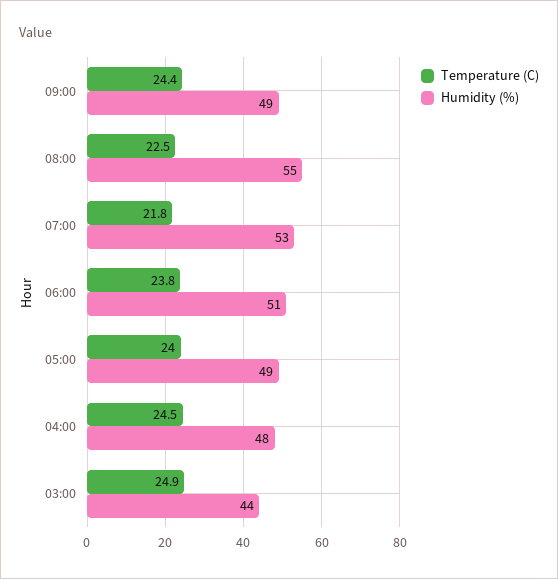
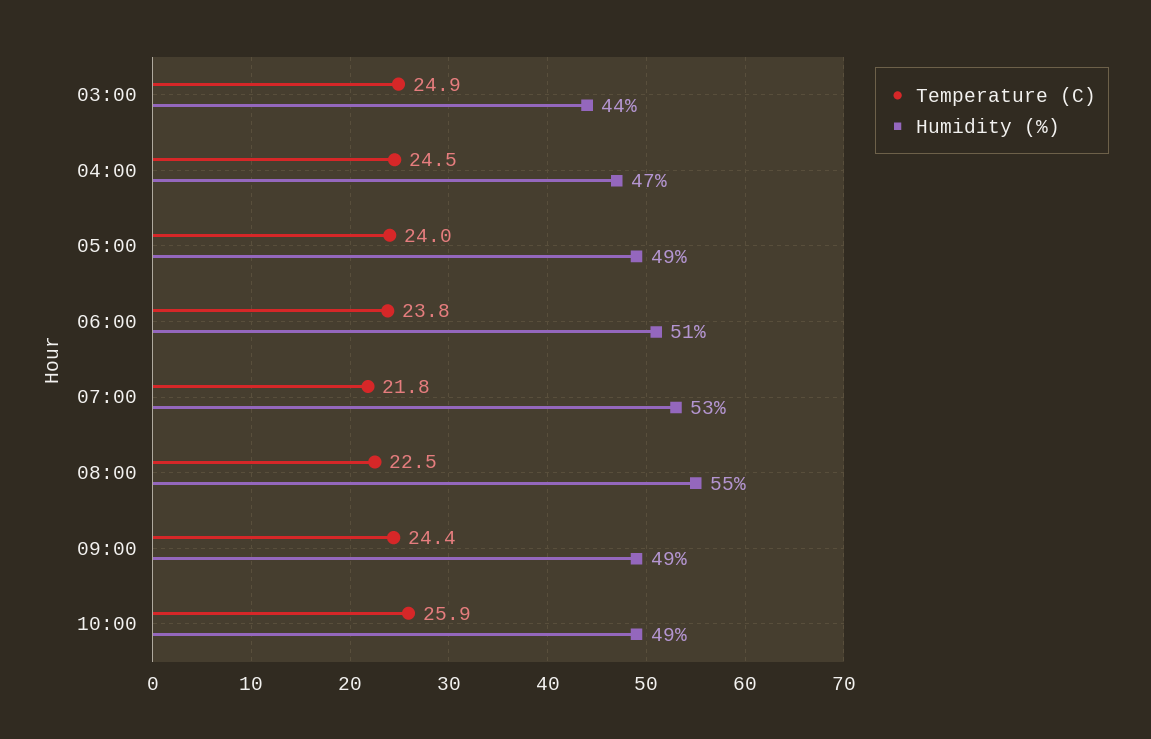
Humidity (%), 04:00: 48 -> 47
Temperature (C), 10:00: none -> 25.9
Humidity (%), 10:00: none -> 49

